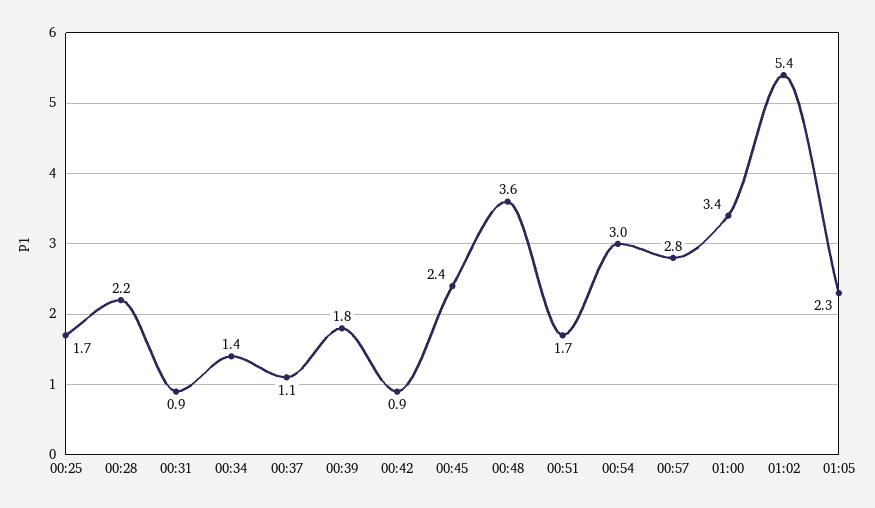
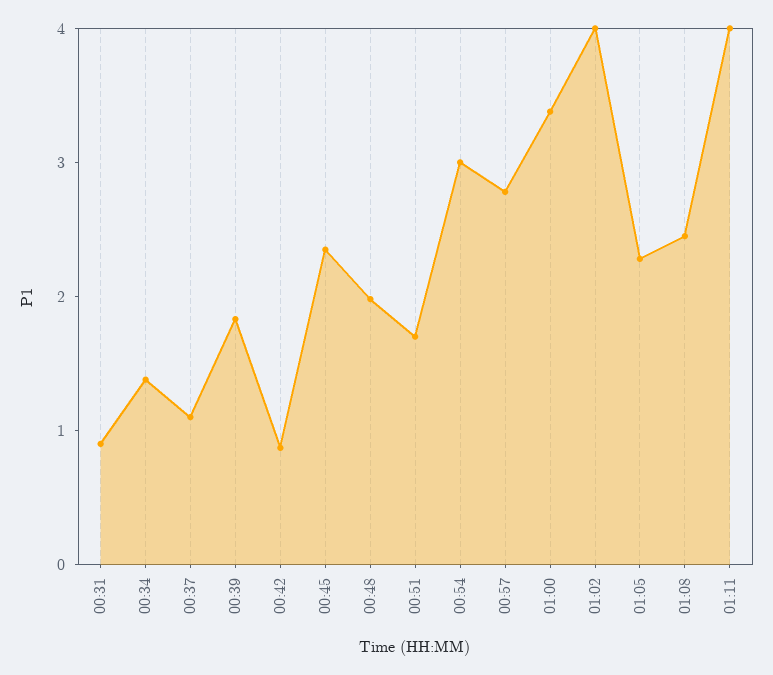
00:25: 1.7 -> none
00:28: 2.2 -> none
00:48: 3.6 -> 2
01:02: 5.4 -> 4
01:08: none -> 2.4
01:11: none -> 4

